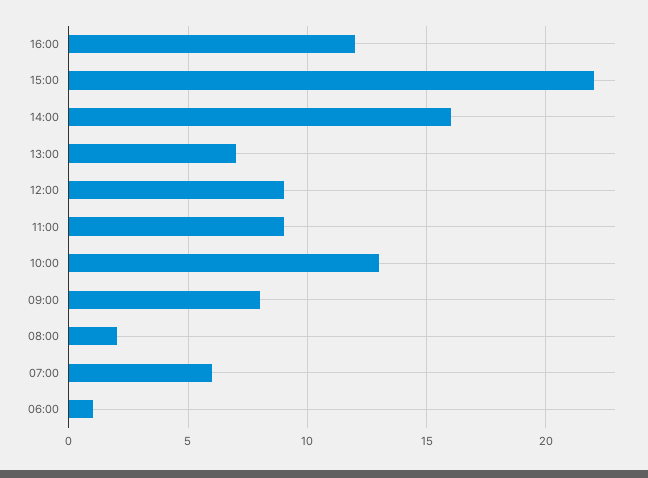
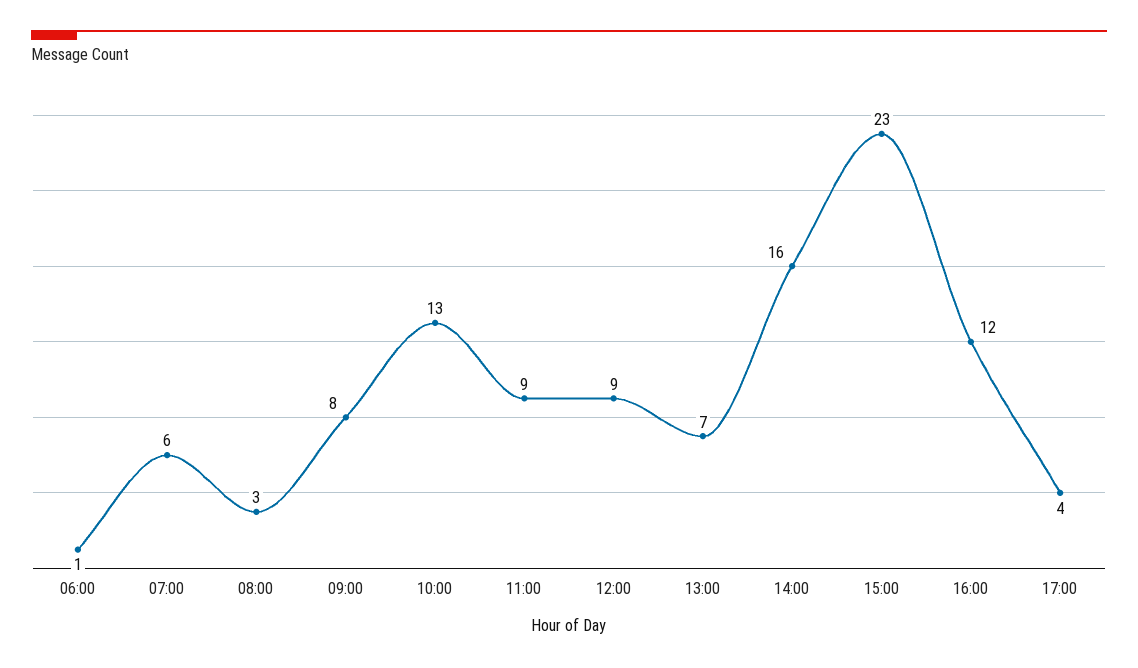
15:00: 22 -> 23
08:00: 2 -> 3
17:00: none -> 4

